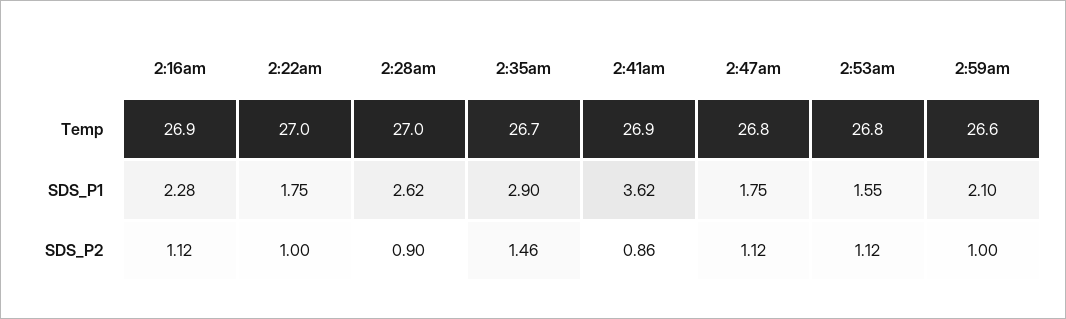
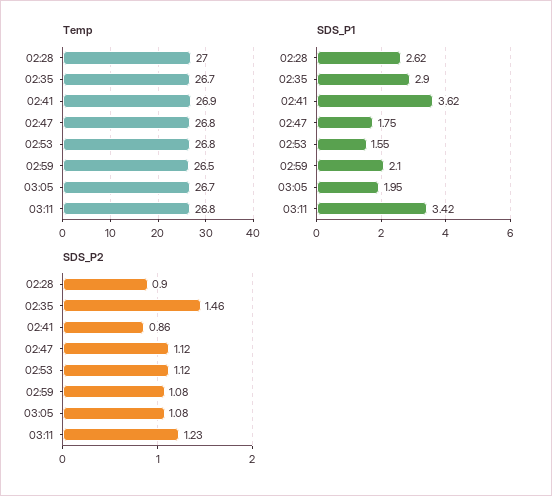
Temp, 2:16am: 26.9 -> none
Temp, 2:22am: 27 -> none
Temp, 2:59am: 26.6 -> 26.5
SDS_P1, 2:16am: 2.28 -> none
SDS_P1, 2:22am: 1.75 -> none
SDS_P2, 2:16am: 1.12 -> none
SDS_P2, 2:22am: 1 -> none
SDS_P2, 2:59am: 1 -> 1.08
Temp, 03:05: none -> 26.7
Temp, 03:11: none -> 26.8
SDS_P1, 03:05: none -> 1.95
SDS_P1, 03:11: none -> 3.42
SDS_P2, 03:05: none -> 1.08
SDS_P2, 03:11: none -> 1.23

